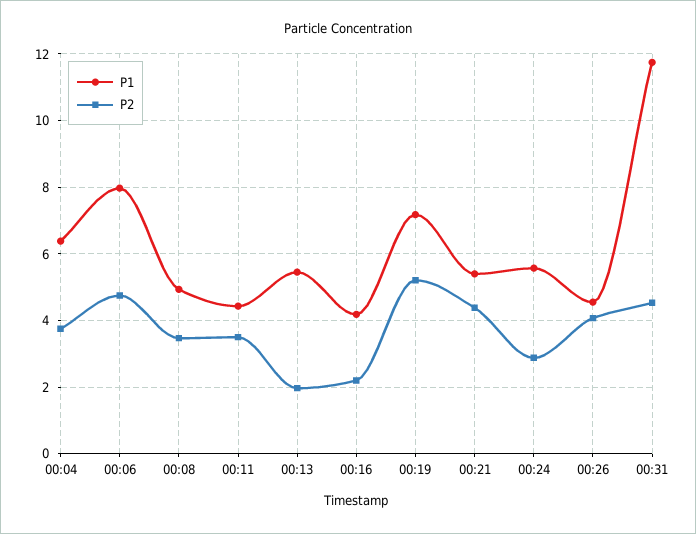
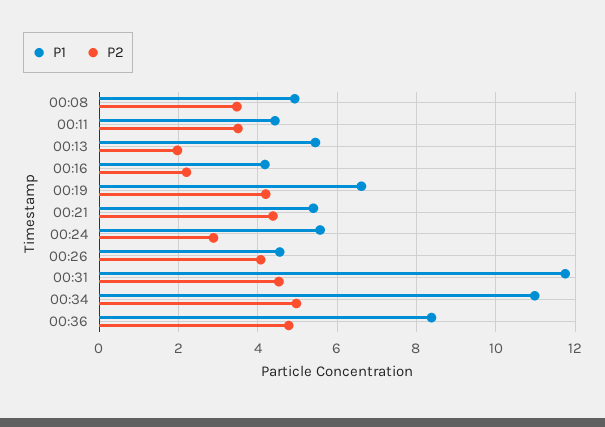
P1, 00:04: 6.4 -> none
P2, 00:04: 3.8 -> none
P1, 00:06: 8 -> none
P2, 00:06: 4.8 -> none
P1, 00:19: 7.2 -> 6.6
P2, 00:19: 5.2 -> 4.2
P1, 00:34: none -> 11
P2, 00:34: none -> 5
P1, 00:36: none -> 8.4
P2, 00:36: none -> 4.8

